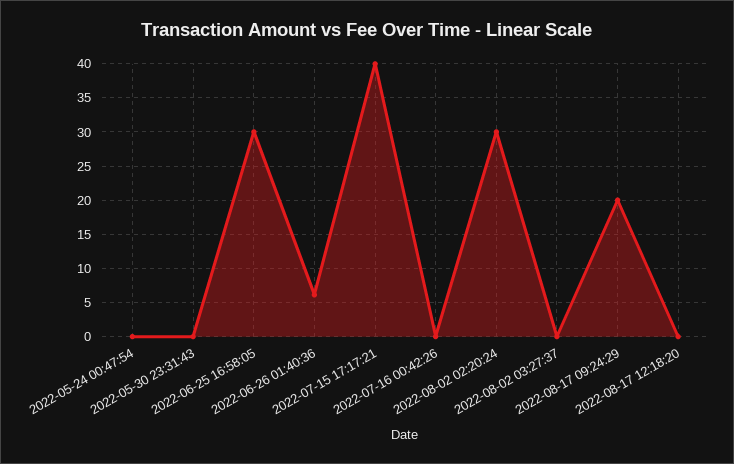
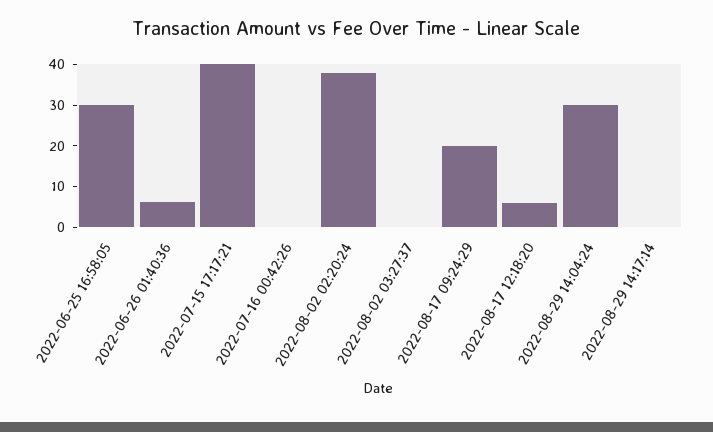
2022-05-24 00:47:54: 0 -> none
2022-05-30 23:31:43: 0 -> none
2022-08-02 02:20:24: 30 -> 38
2022-08-17 12:18:20: 0 -> 6
2022-08-29 14:04:24: none -> 30
2022-08-29 14:17:14: none -> 0

